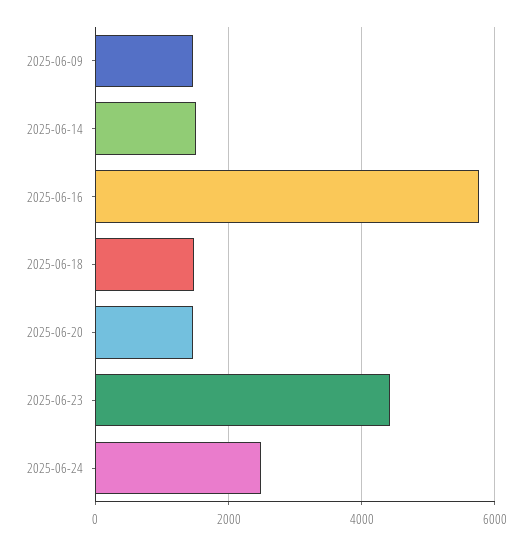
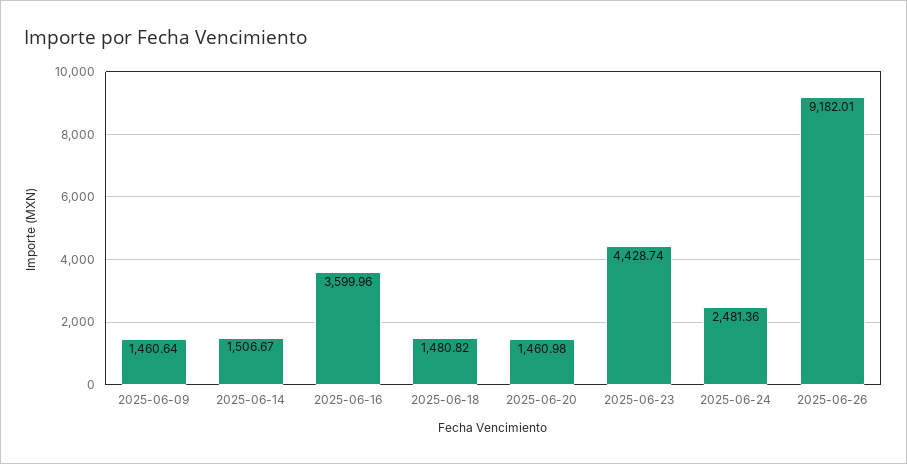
2025-06-16: 5800 -> 3599.96
2025-06-26: none -> 9182.01

